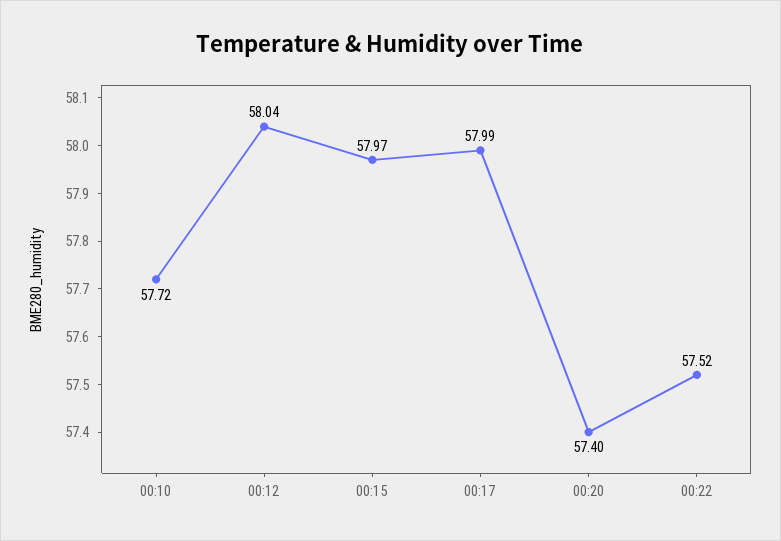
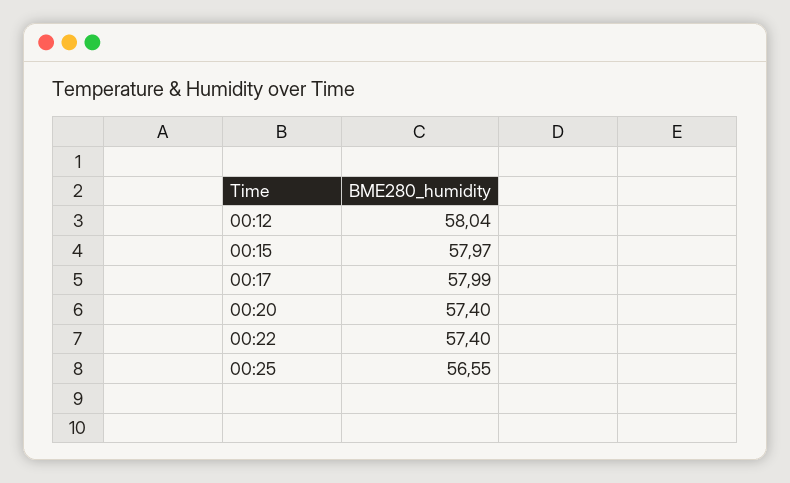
00:10: 57.72 -> none
00:22: 57.52 -> 57.4
00:25: none -> 56.55

